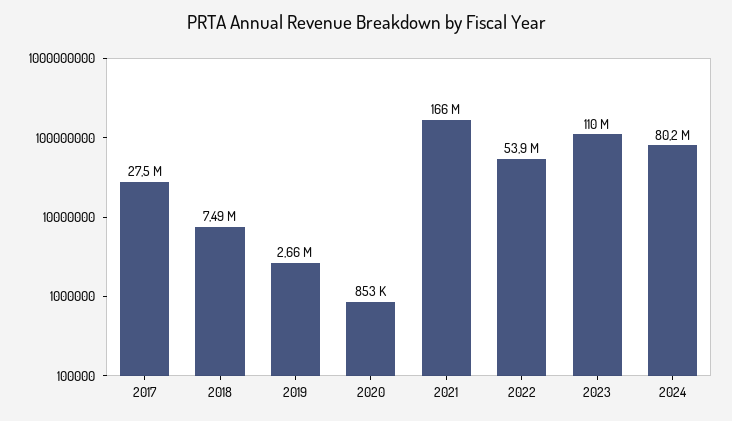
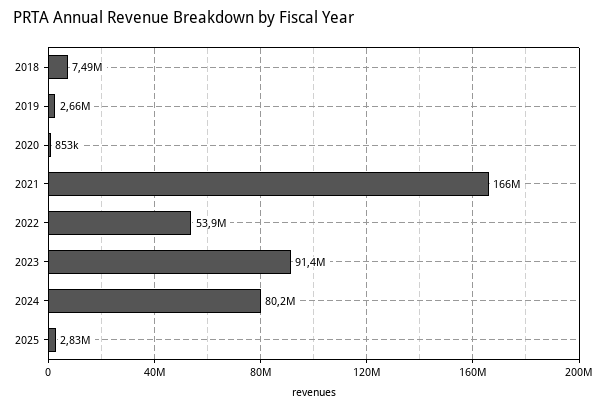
2017: 27500000 -> none
2023: 110000000 -> 91400000
2025: none -> 2830000

